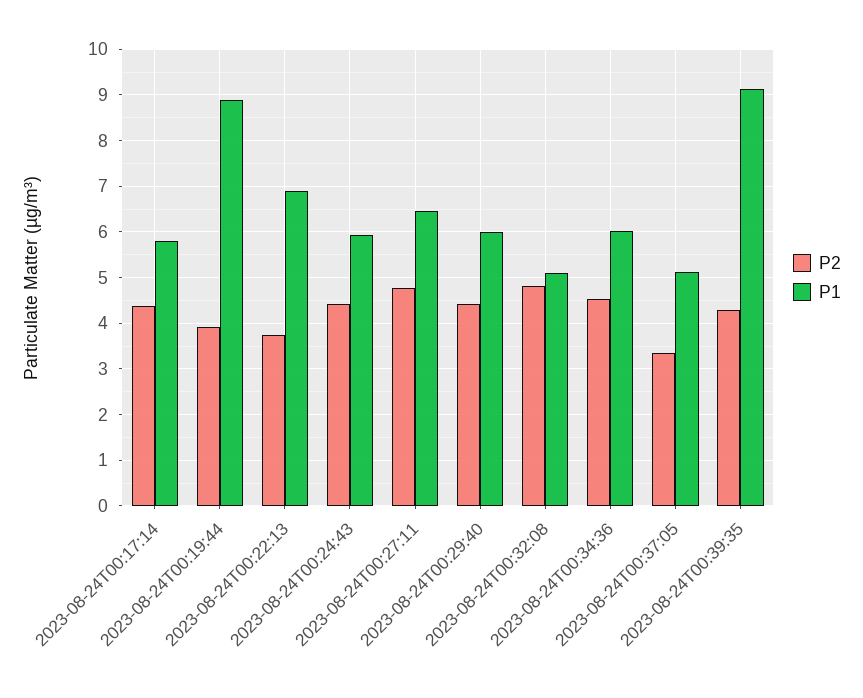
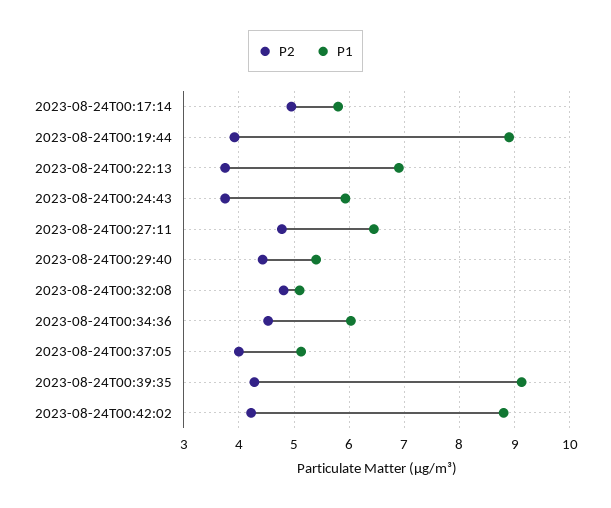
P2, 2023-08-24T00:17:14: 4.4 -> 5
P2, 2023-08-24T00:24:43: 4.4 -> 3.8
P1, 2023-08-24T00:29:40: 6 -> 5.4
P2, 2023-08-24T00:37:05: 3.4 -> 4
P2, 2023-08-24T00:42:02: none -> 4.2
P1, 2023-08-24T00:42:02: none -> 8.8

